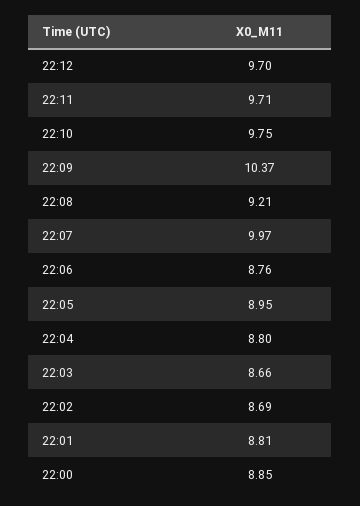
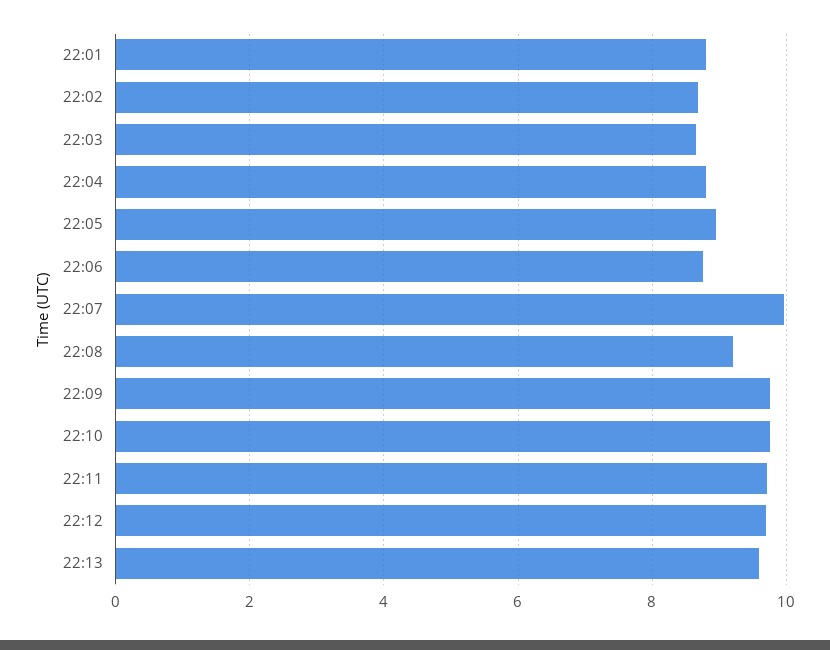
22:09: 10.37 -> 9.8
22:00: 8.85 -> none
22:13: none -> 9.6

